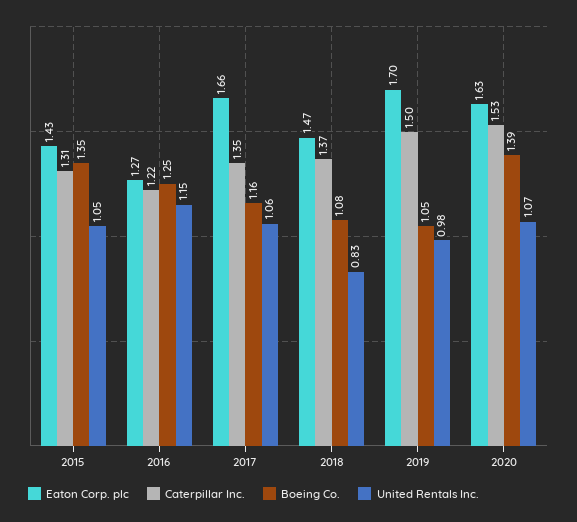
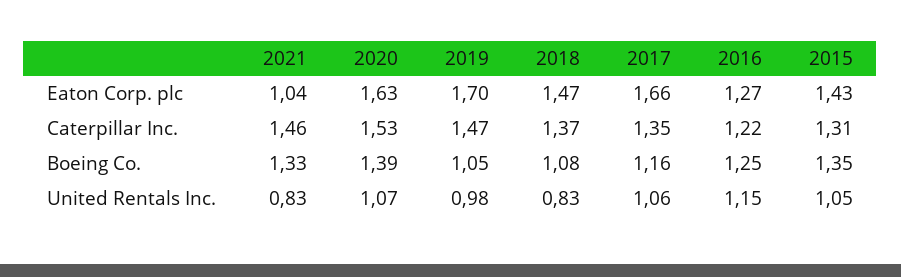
Caterpillar Inc., 2019: 1.5 -> 1.47
Eaton Corp. plc, 2021: none -> 1.04
Caterpillar Inc., 2021: none -> 1.46
Boeing Co., 2021: none -> 1.33
United Rentals Inc., 2021: none -> 0.83

